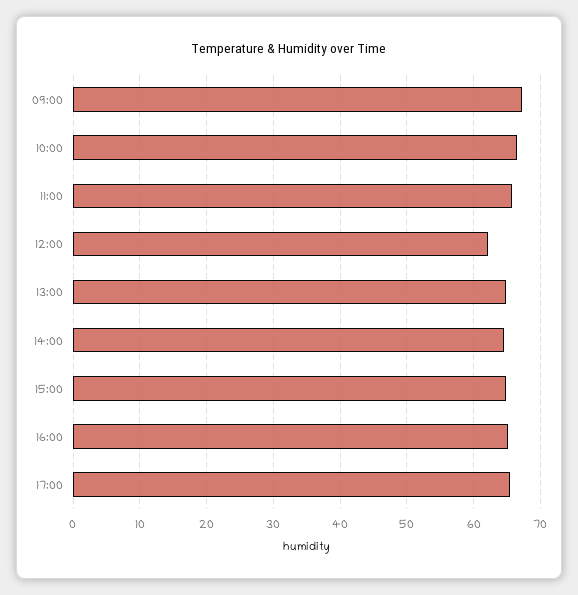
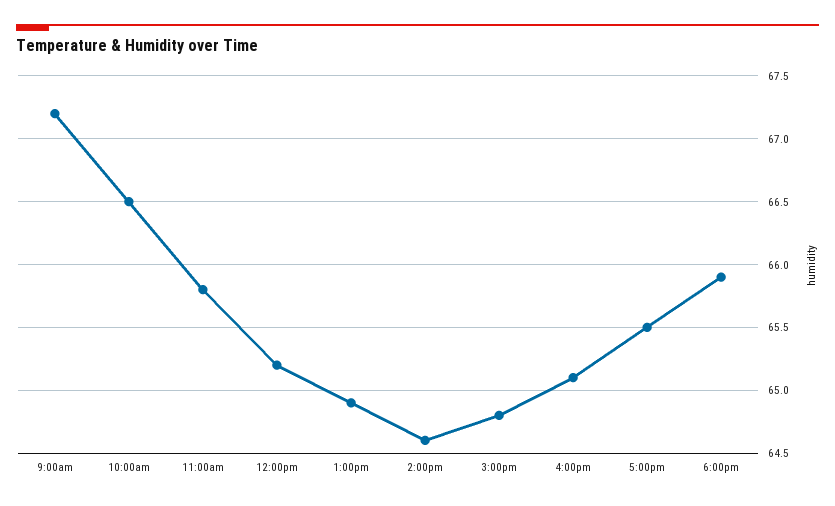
12:00: 62 -> 65.2
6:00pm: none -> 65.9

